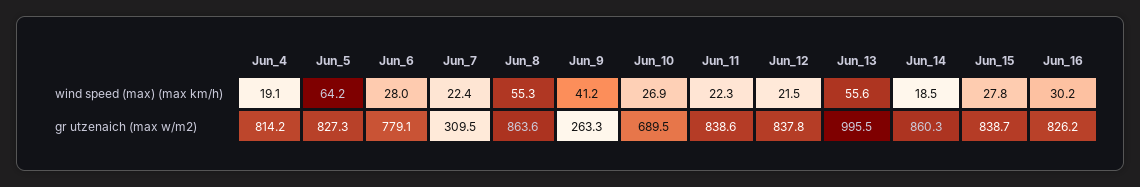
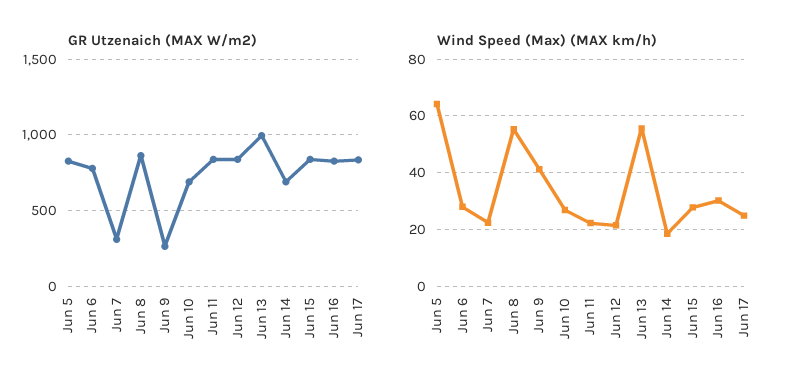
wind speed (max) (max km/h), Jun_4: 19.1 -> none
gr utzenaich (max w/m2), Jun_4: 814.2 -> none
gr utzenaich (max w/m2), Jun_14: 860.3 -> 700
gr utzenaich (max w/m2), Jun 17: none -> 850
wind speed (max) (max km/h), Jun 17: none -> 25

